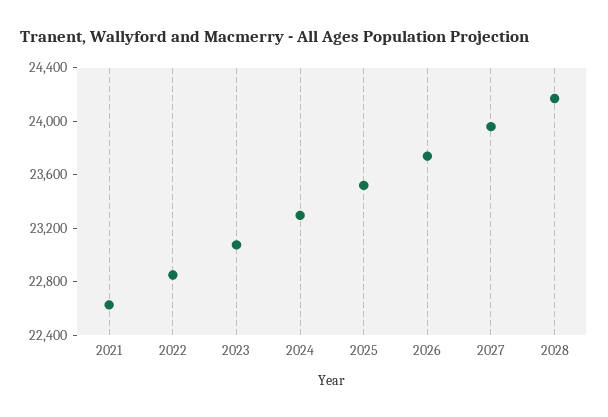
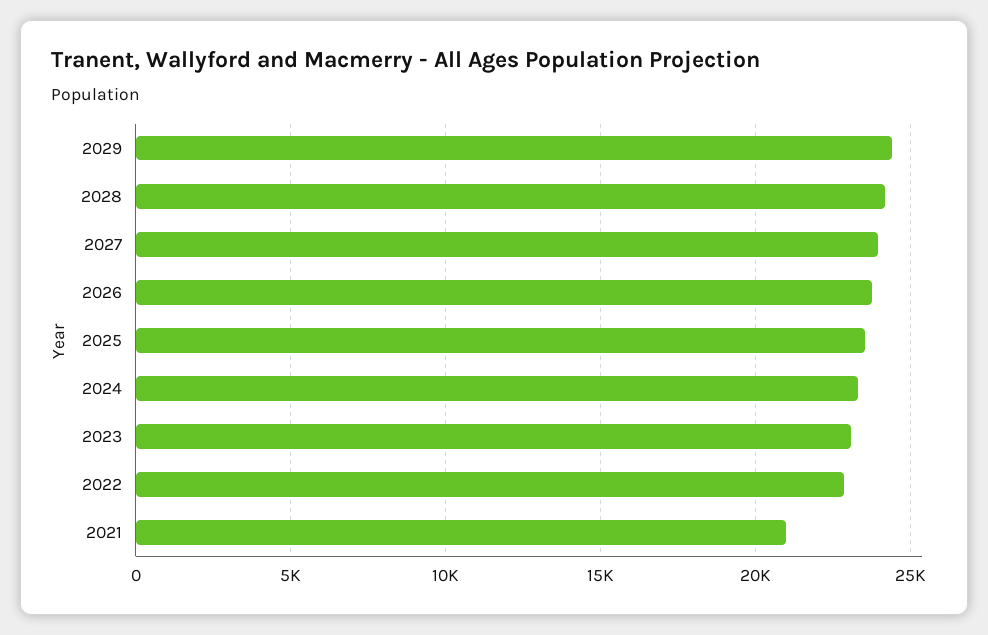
2021: 22600 -> 21000
2029: none -> 24500

